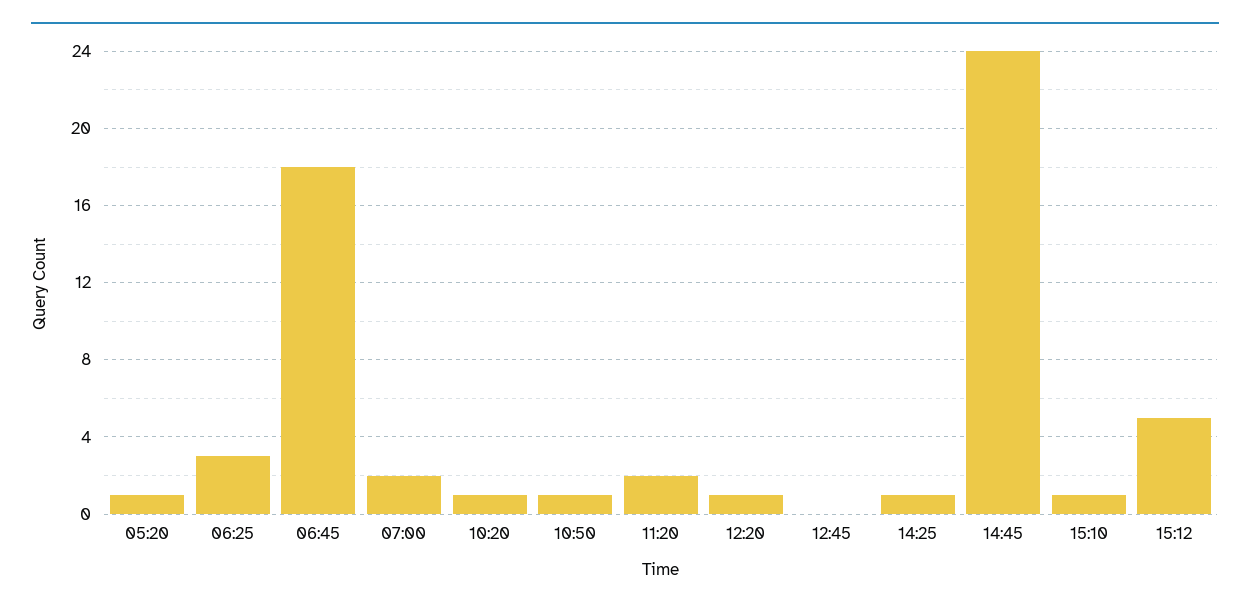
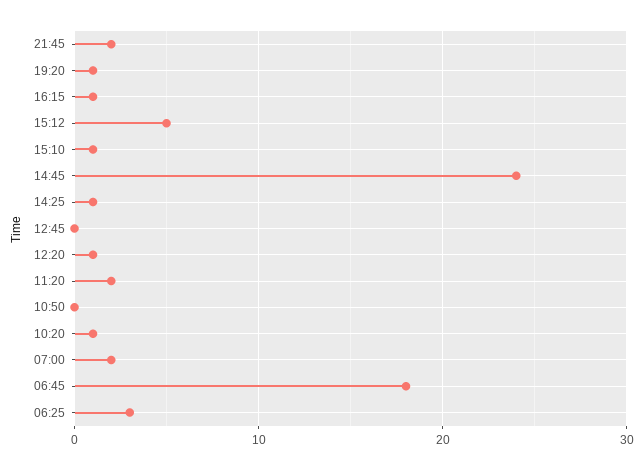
05:20: 1 -> none
10:50: 1 -> 0
21:45: none -> 2
19:20: none -> 1
16:15: none -> 1

